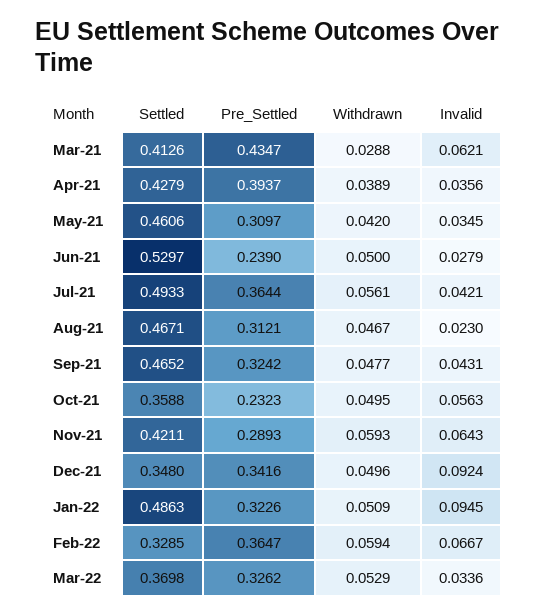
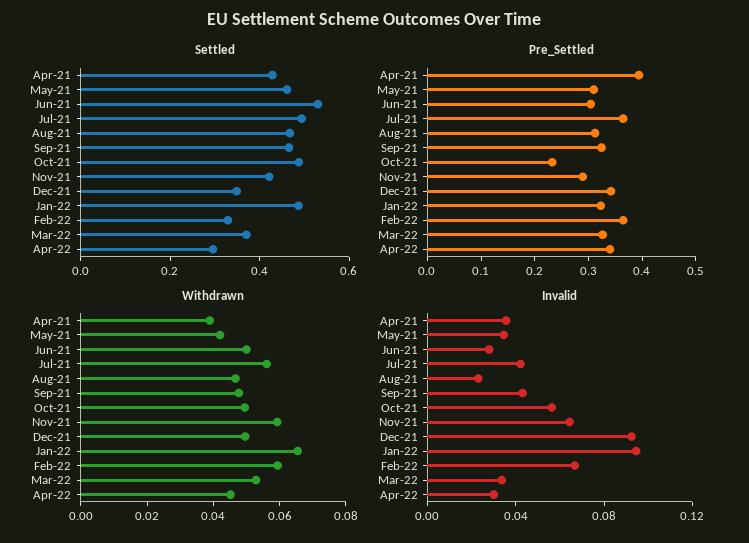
Settled, Mar-21: 0.4126 -> none
Pre_Settled, Mar-21: 0.4347 -> none
Withdrawn, Mar-21: 0.0288 -> none
Invalid, Mar-21: 0.0621 -> none
Pre_Settled, Jun-21: 0.239 -> 0.3
Settled, Oct-21: 0.3588 -> 0.5
Withdrawn, Jan-22: 0.0509 -> 0.065
Settled, Apr-22: none -> 0.3
Pre_Settled, Apr-22: none -> 0.34
Withdrawn, Apr-22: none -> 0.045
Invalid, Apr-22: none -> 0.03

